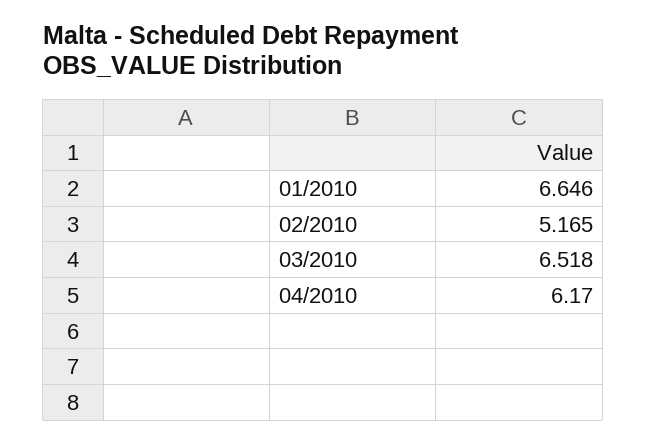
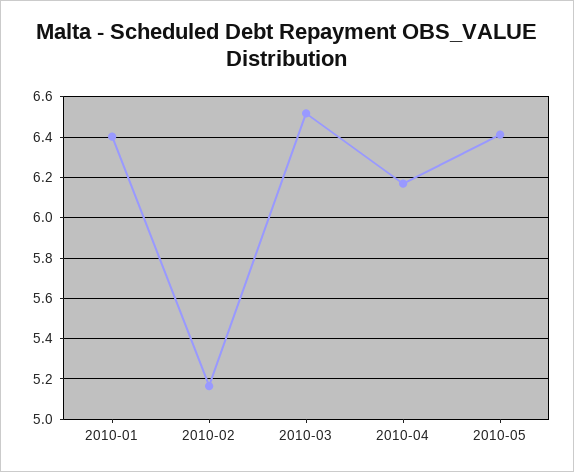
01/2010: 6.646 -> 6.4
2010-05: none -> 6.4

